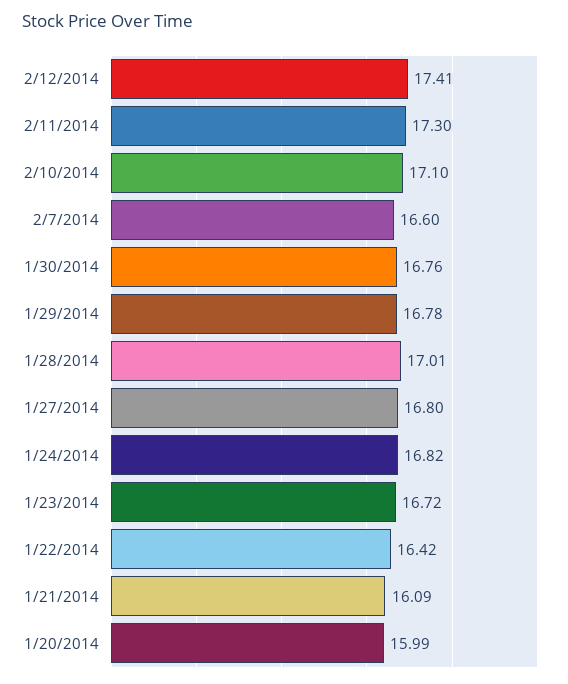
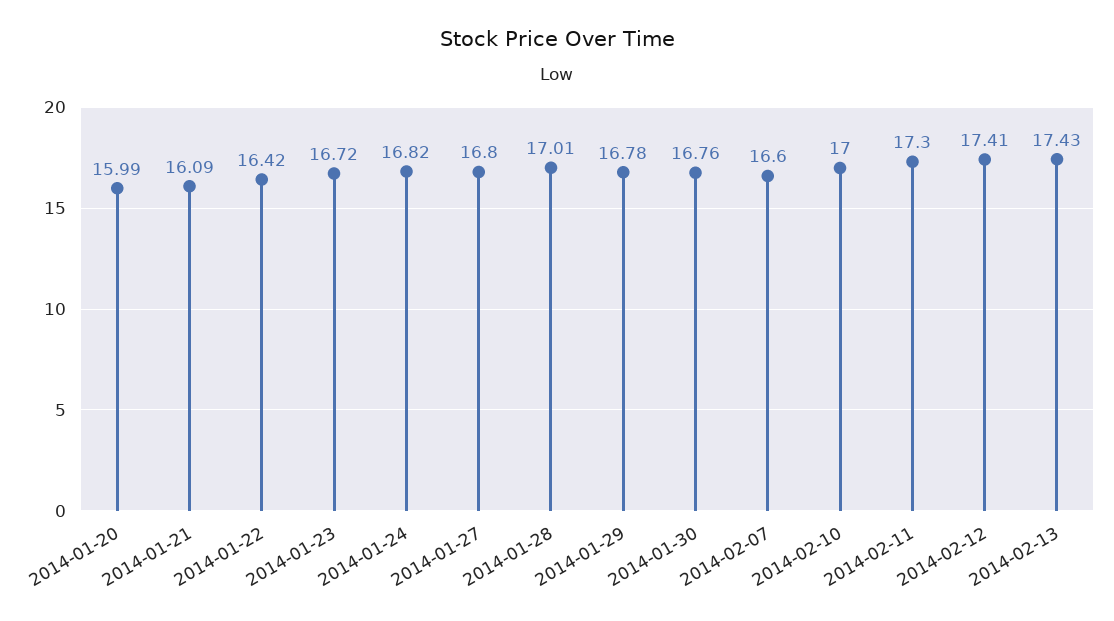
2/10/2014: 17.1 -> 17
2014-02-13: none -> 17.43

